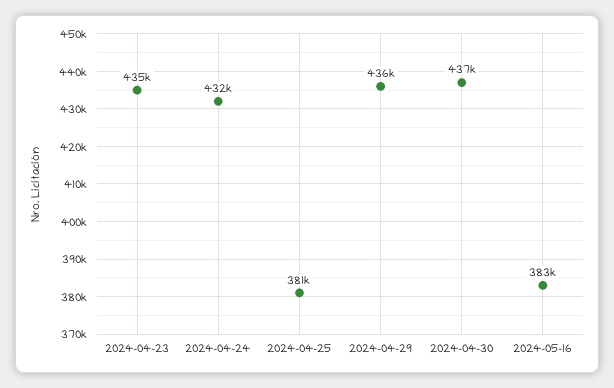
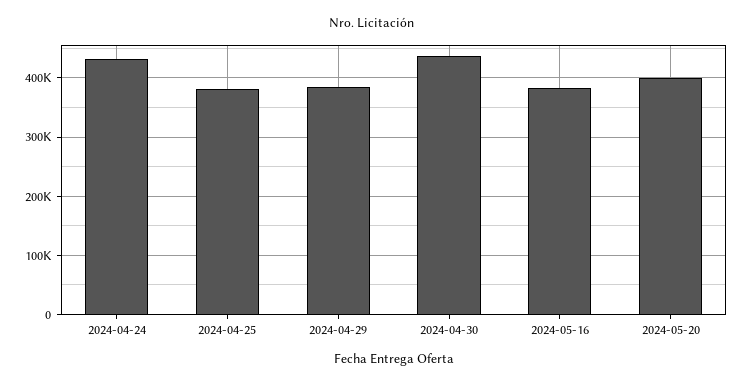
2024-04-23: 435000 -> none
2024-04-29: 436000 -> 380000
2024-05-20: none -> 400000

